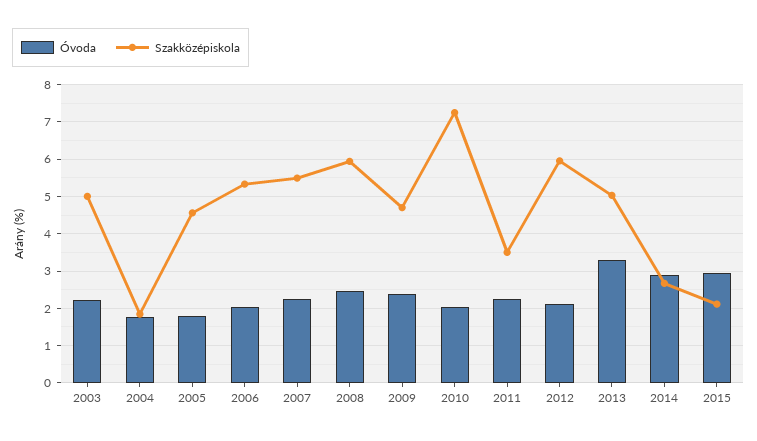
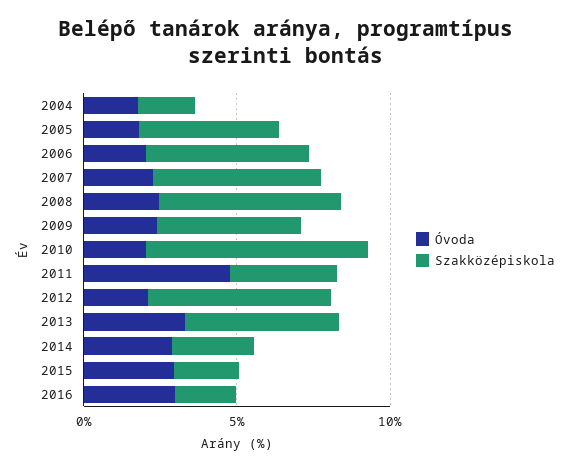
Óvoda, 2003: 2.2 -> none
Szakközépiskola, 2003: 5 -> none
Óvoda, 2011: 2.2 -> 5
Óvoda, 2016: none -> 3
Szakközépiskola, 2016: none -> 2

